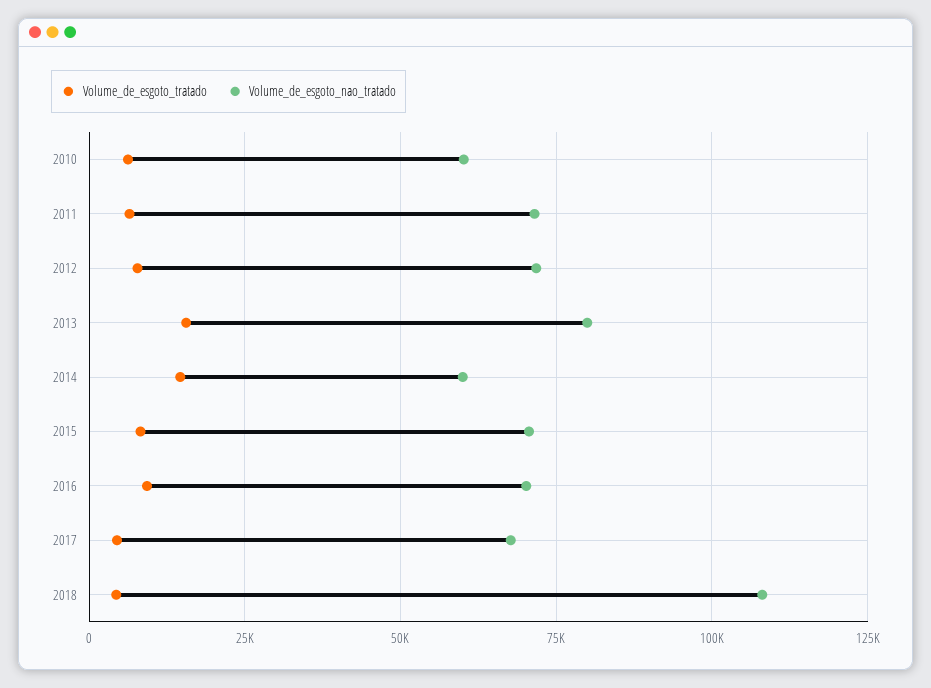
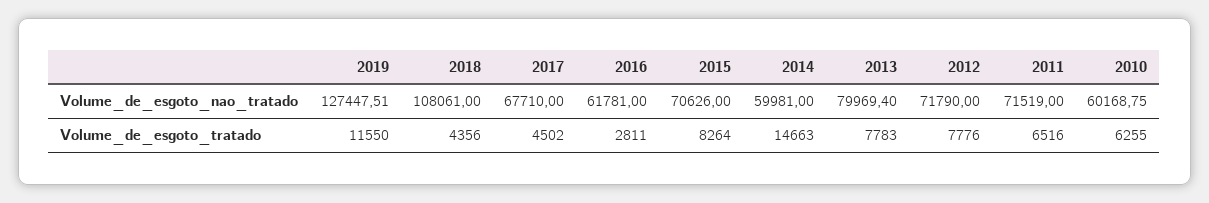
Volume_de_esgoto_tratado, 2013: 15000 -> 7783
Volume_de_esgoto_tratado, 2016: 10000 -> 2811
Volume_de_esgoto_nao_tratado, 2016: 70000 -> 61781
Volume_de_esgoto_nao_tratado, 2019: none -> 127447.51
Volume_de_esgoto_tratado, 2019: none -> 11550

